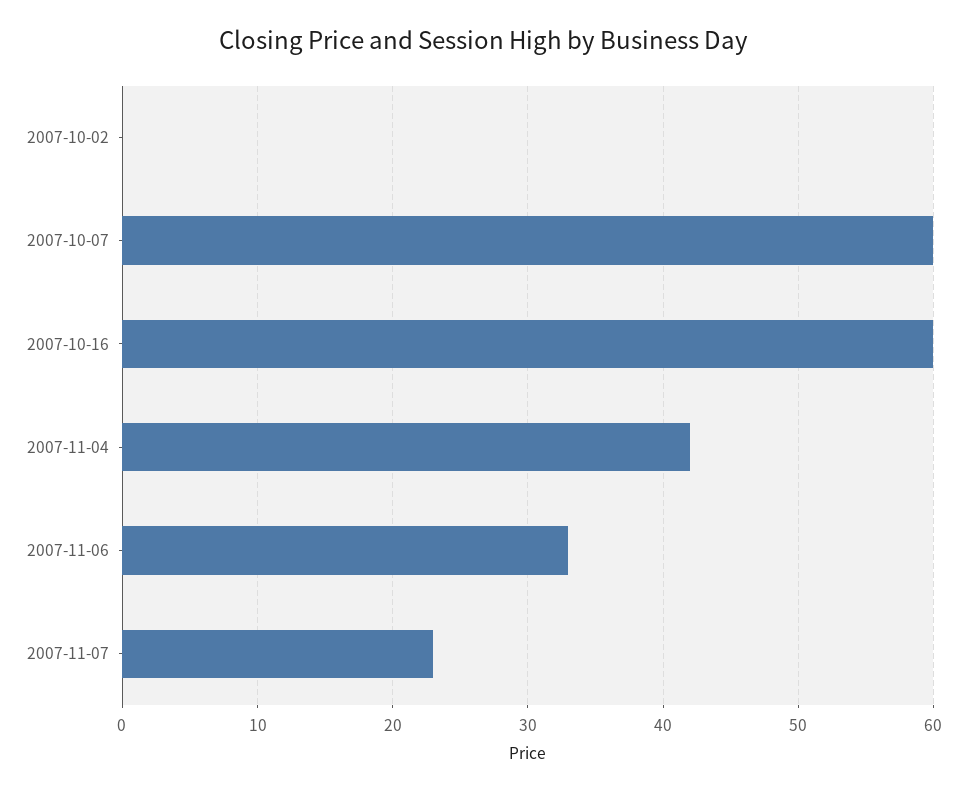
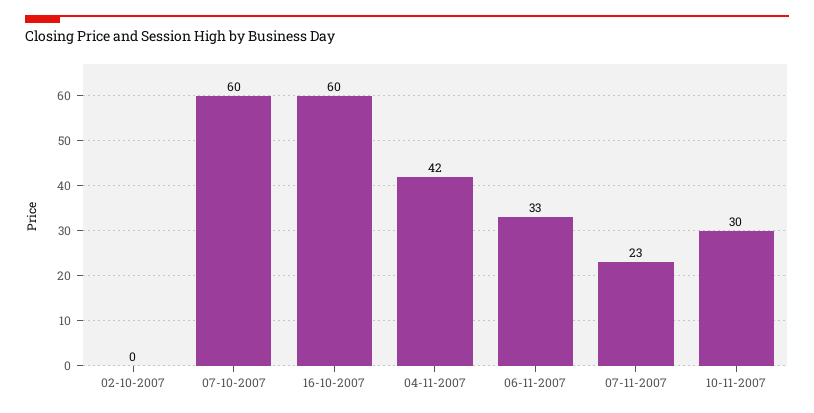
10-11-2007: none -> 30

